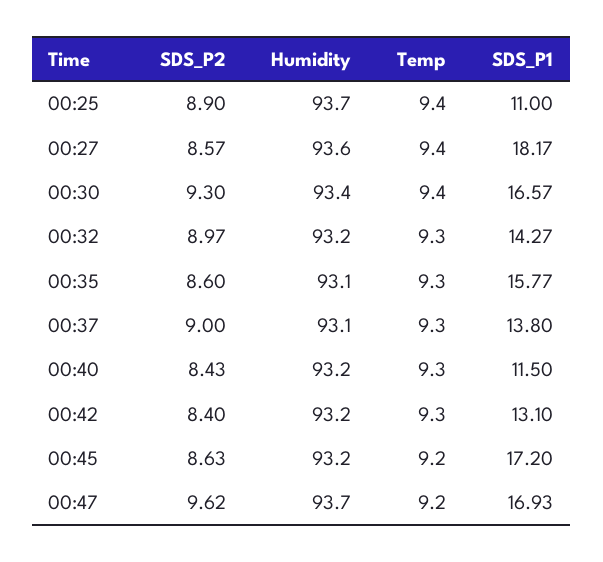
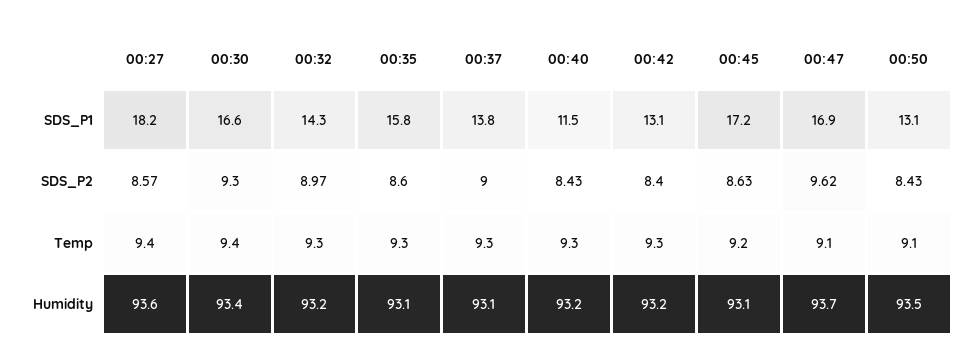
SDS_P2, 00:25: 8.9 -> none
Humidity, 00:25: 93.7 -> none
Temp, 00:25: 9.4 -> none
SDS_P1, 00:25: 11 -> none
Humidity, 00:45: 93.2 -> 93.1
Temp, 00:47: 9.2 -> 9.1
SDS_P1, 00:50: none -> 13.1
SDS_P2, 00:50: none -> 8.43
Temp, 00:50: none -> 9.1
Humidity, 00:50: none -> 93.5

